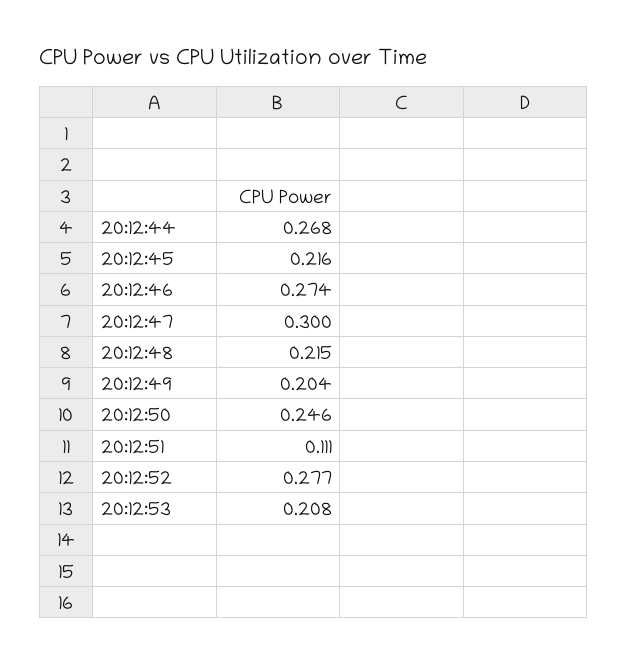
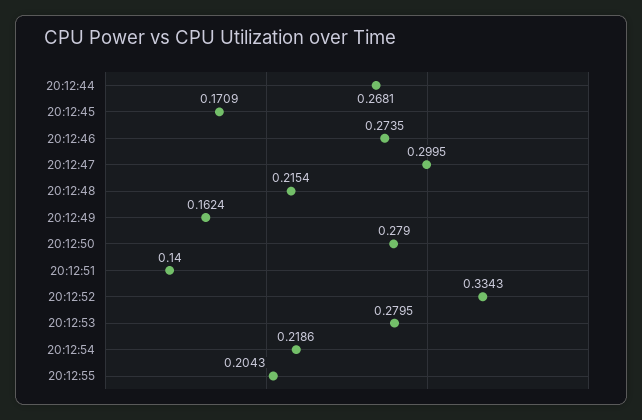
20:12:45: 0.216 -> 0.1709
20:12:49: 0.204 -> 0.1624
20:12:50: 0.246 -> 0.279
20:12:51: 0.111 -> 0.14
20:12:52: 0.277 -> 0.3343
20:12:53: 0.208 -> 0.2795
20:12:54: none -> 0.2186
20:12:55: none -> 0.2043

